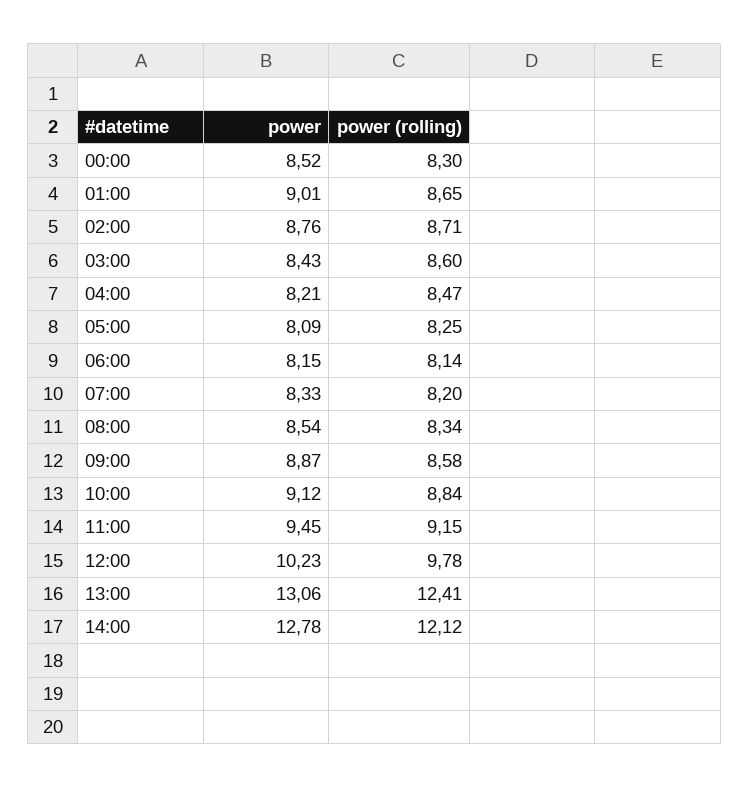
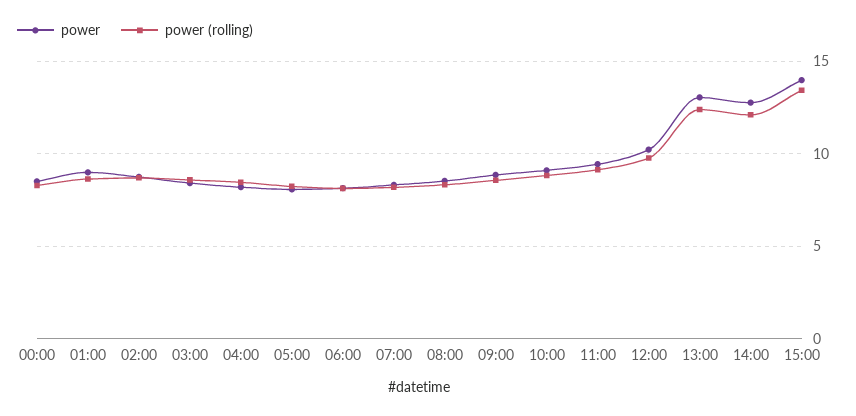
power, 15:00: none -> 14
power (rolling), 15:00: none -> 13.5

